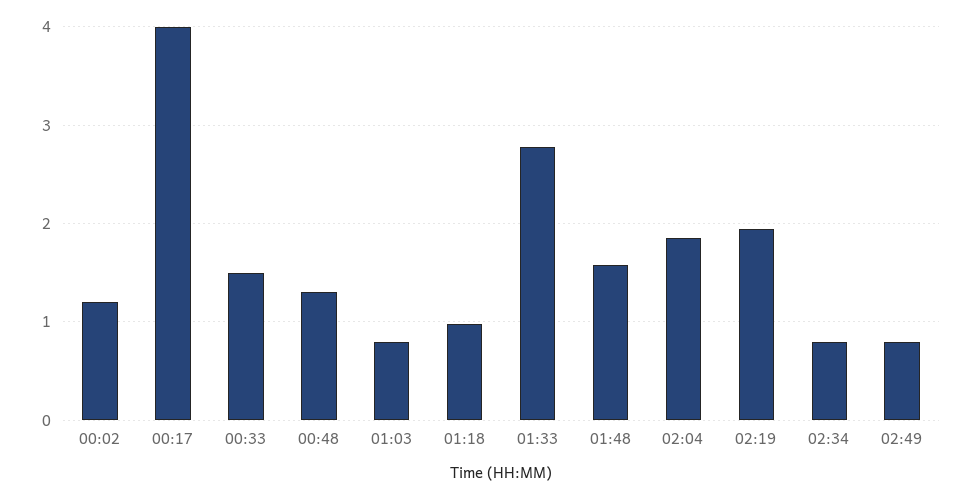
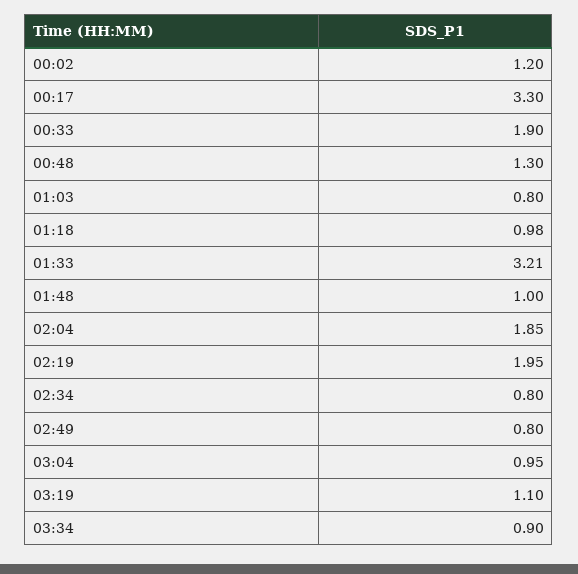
00:17: 4 -> 3.3
00:33: 1.5 -> 1.9
01:33: 2.8 -> 3.21
01:48: 1.6 -> 1
03:04: none -> 0.95
03:19: none -> 1.1
03:34: none -> 0.9

